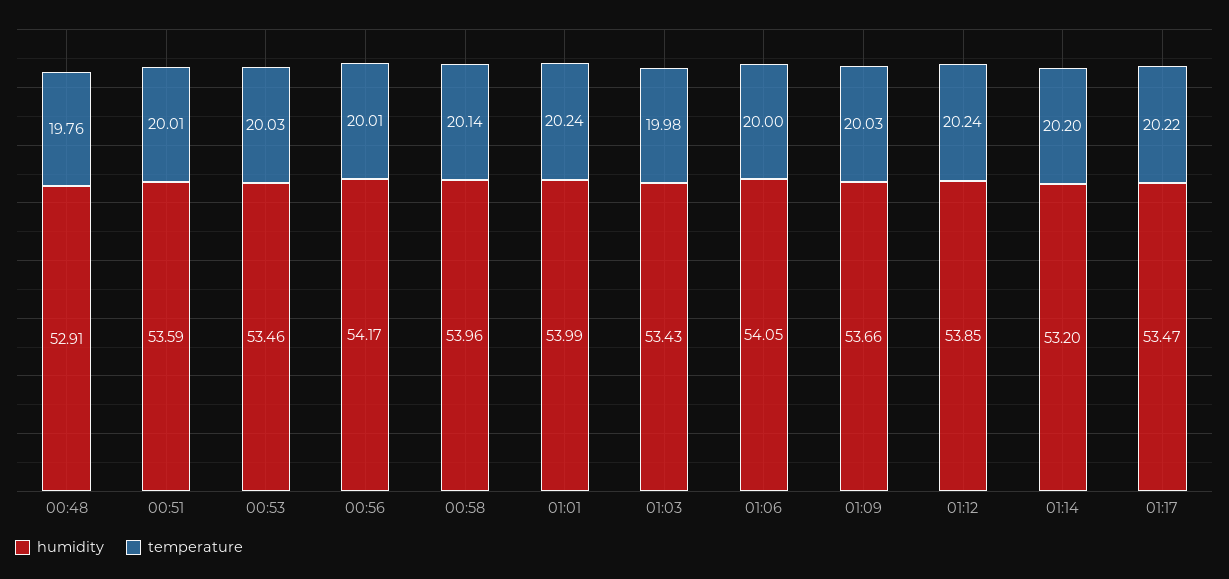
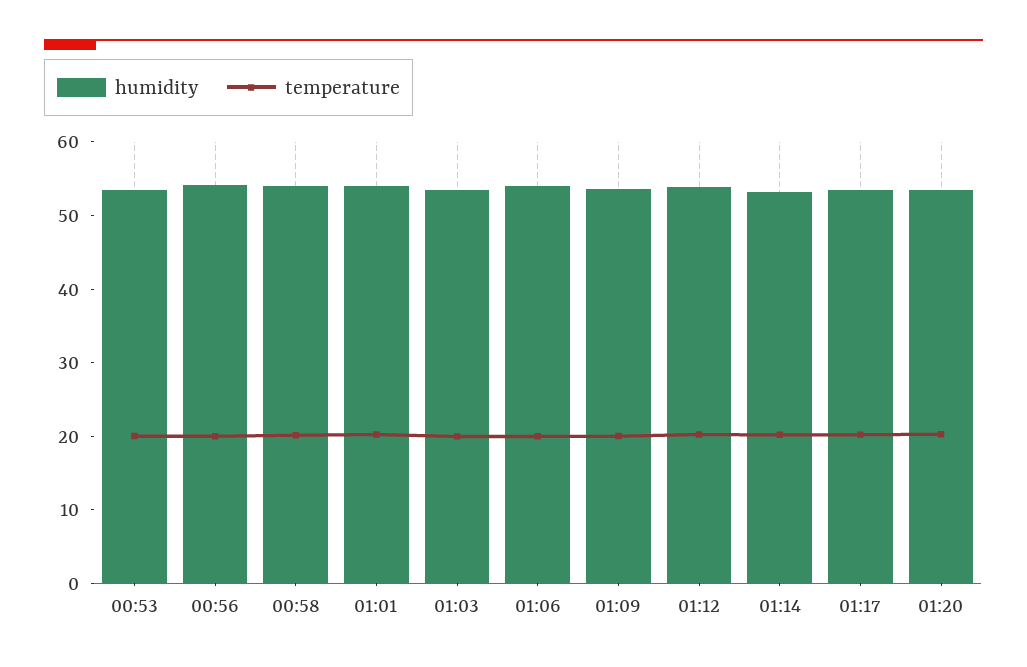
humidity, 00:48: 52.91 -> none
temperature, 00:48: 19.76 -> none
humidity, 00:51: 53.59 -> none
temperature, 00:51: 20.01 -> none
humidity, 01:20: none -> 54
temperature, 01:20: none -> 20

